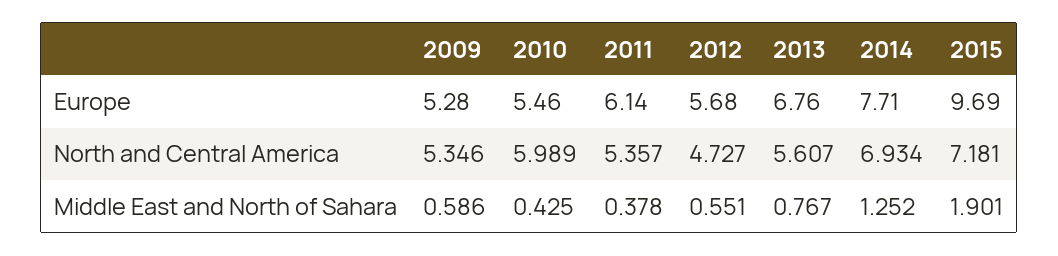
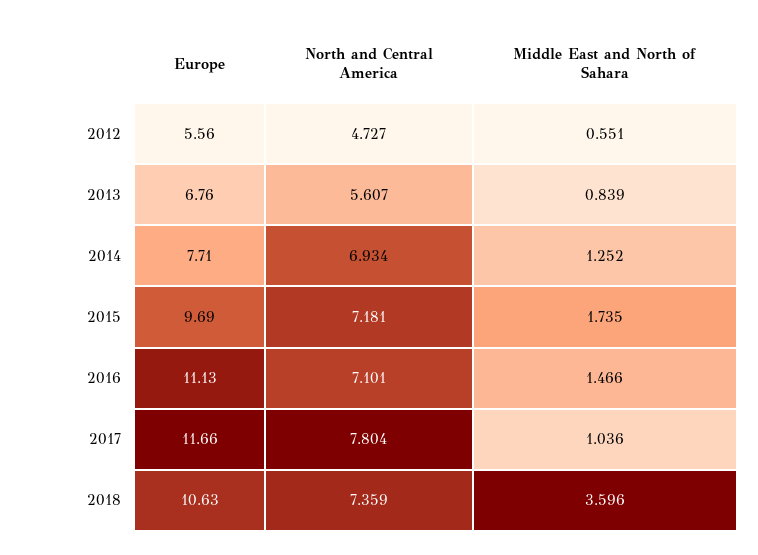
2009, Europe: 5.28 -> none
2010, Europe: 5.46 -> none
2011, Europe: 6.14 -> none
2012, Europe: 5.68 -> 5.56
2009, North and Central America: 5.346 -> none
2010, North and Central America: 5.989 -> none
2011, North and Central America: 5.357 -> none
2009, Middle East and North of Sahara: 0.586 -> none
2010, Middle East and North of Sahara: 0.425 -> none
2011, Middle East and North of Sahara: 0.378 -> none
2013, Middle East and North of Sahara: 0.767 -> 0.839
2015, Middle East and North of Sahara: 1.901 -> 1.735
2016, Europe: none -> 11.13
2016, North and Central America: none -> 7.101
2016, Middle East and North of Sahara: none -> 1.466
2017, Europe: none -> 11.66
2017, North and Central America: none -> 7.804
2017, Middle East and North of Sahara: none -> 1.036
2018, Europe: none -> 10.63
2018, North and Central America: none -> 7.359
2018, Middle East and North of Sahara: none -> 3.596

